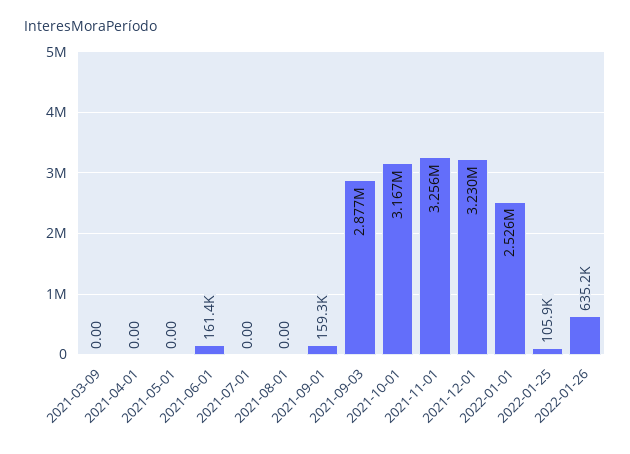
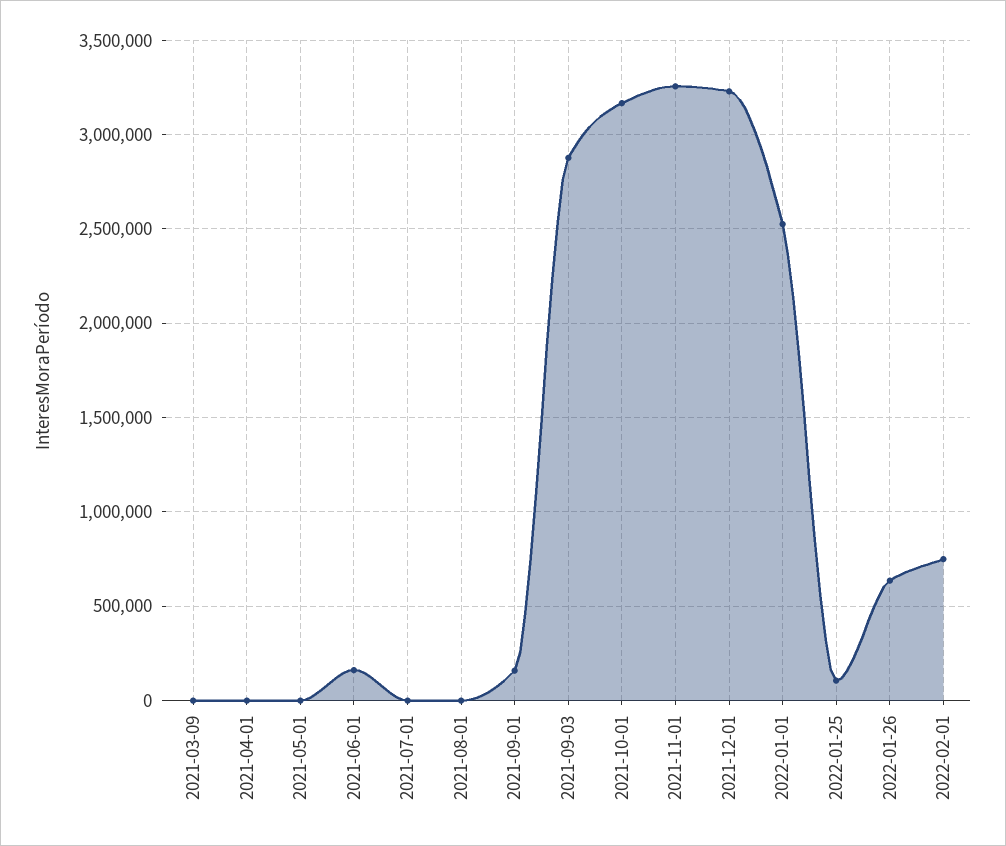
2022-02-01: none -> 750000

